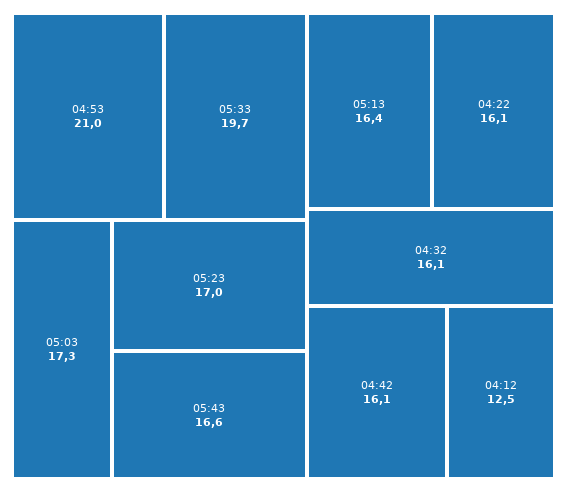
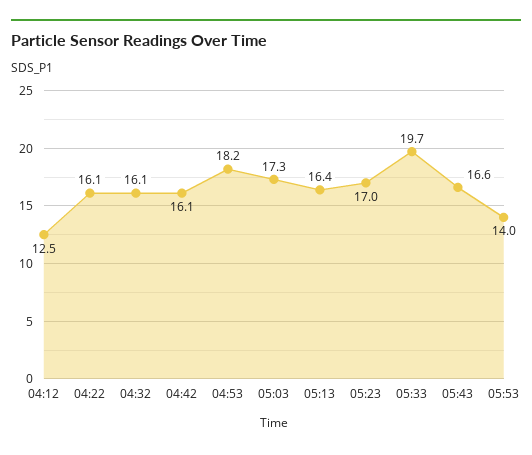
04:53: 21 -> 18.2
05:53: none -> 14

